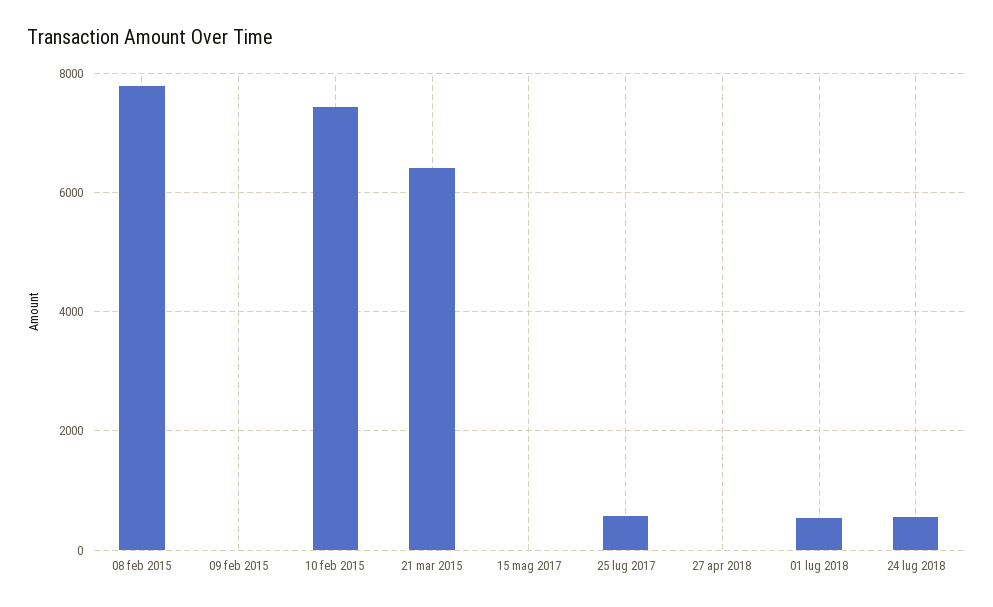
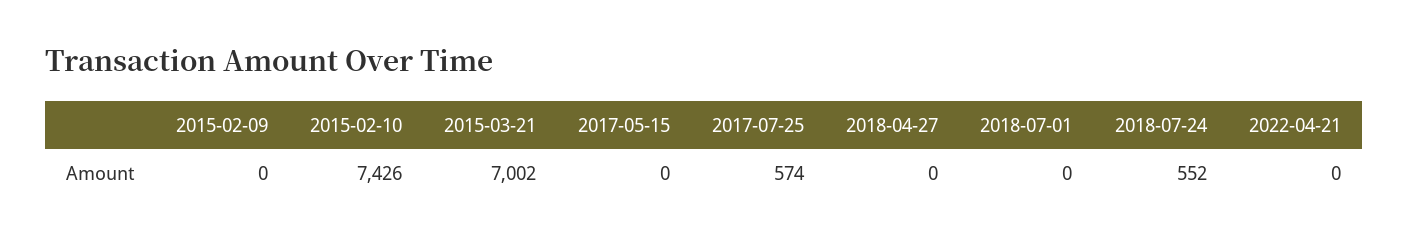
08 feb 2015: 7800 -> none
21 mar 2015: 6400 -> 7002
01 lug 2018: 600 -> 0
2022-04-21: none -> 0

